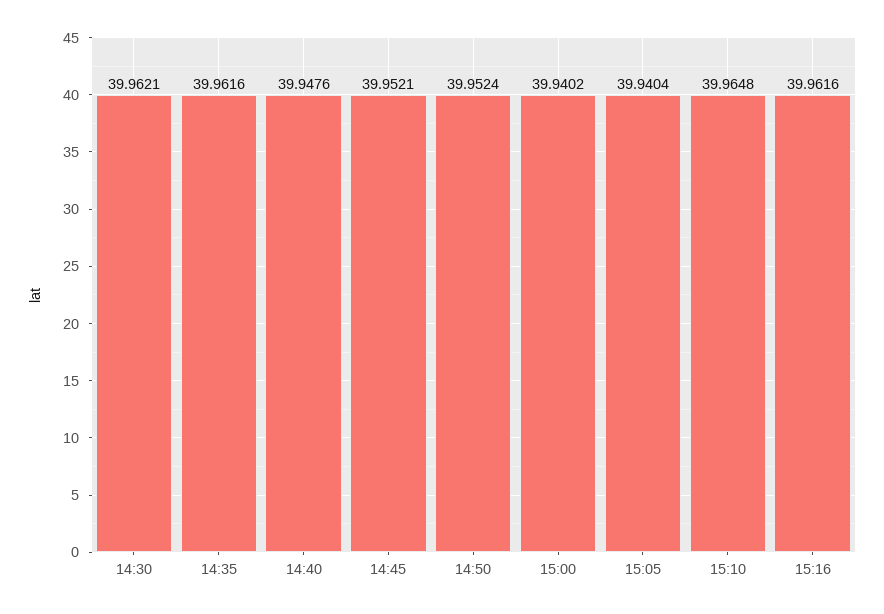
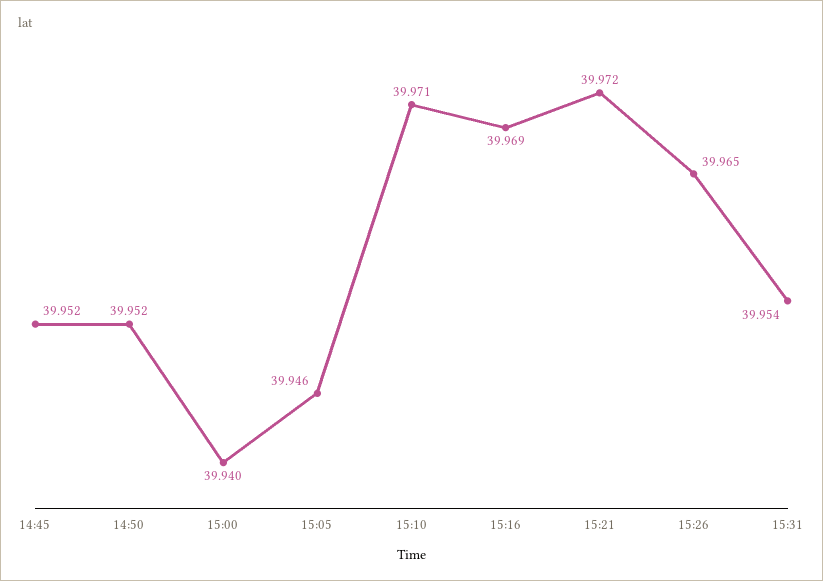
14:30: 39.9621 -> none
14:35: 39.9616 -> none
14:40: 39.9476 -> none
15:05: 39.9404 -> 39.946
15:10: 39.9648 -> 39.971
15:16: 39.9616 -> 39.969
15:21: none -> 39.972
15:26: none -> 39.965
15:31: none -> 39.954

